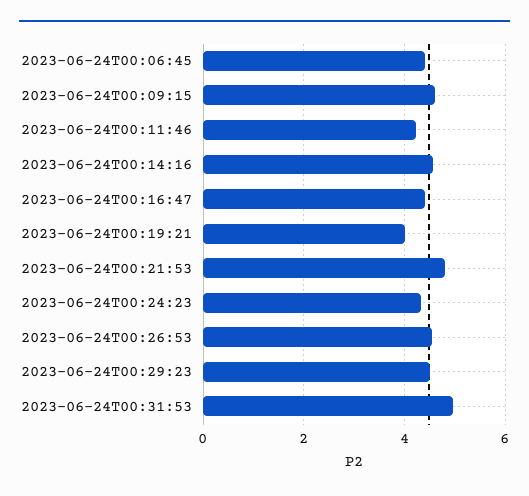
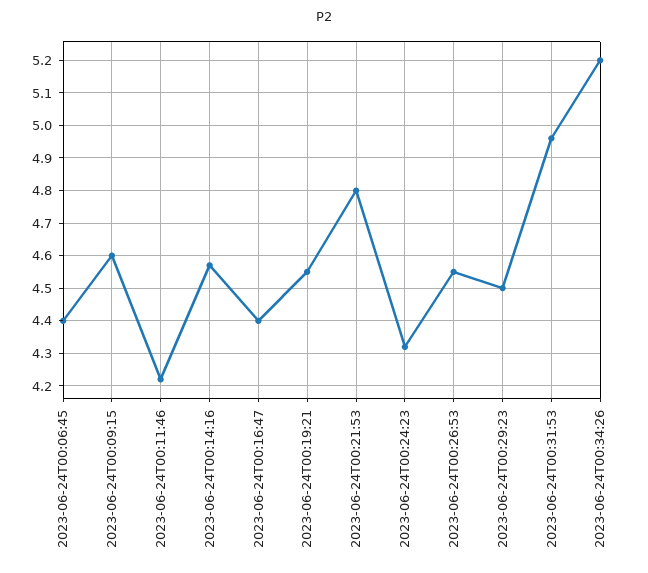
2023-06-24T00:19:21: 4 -> 4.55
2023-06-24T00:34:26: none -> 5.2

